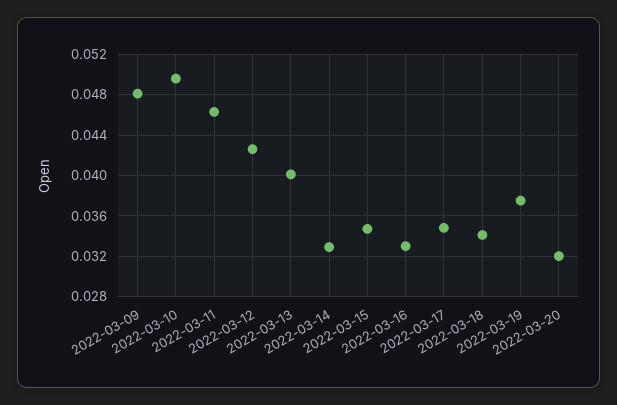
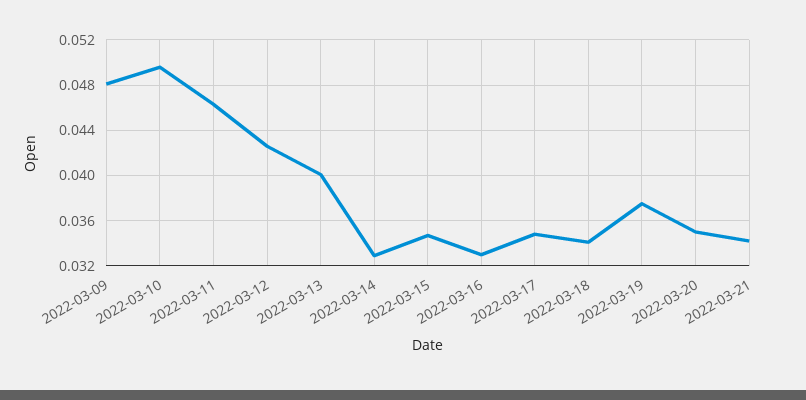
2022-03-20: 0.032 -> 0.035
2022-03-21: none -> 0.034

